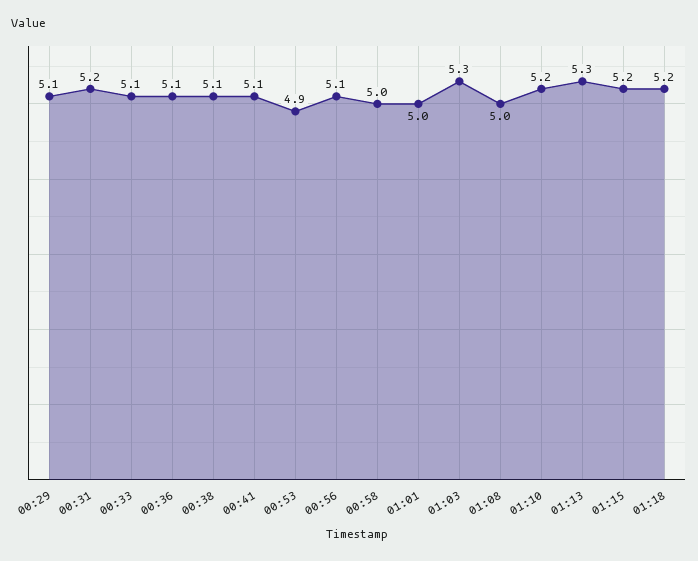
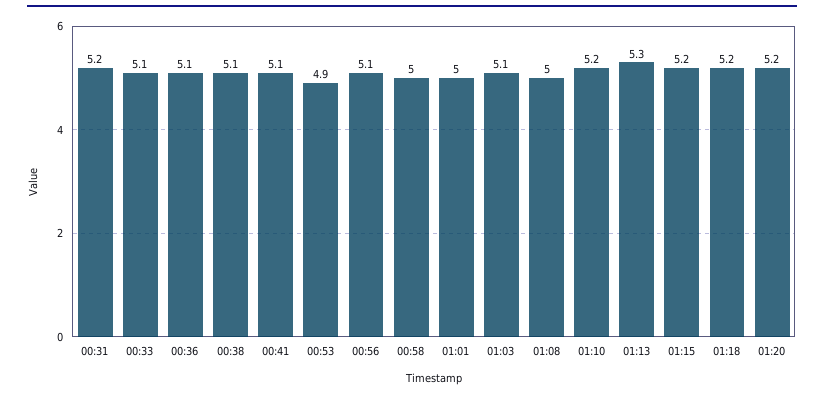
00:29: 5.1 -> none
01:03: 5.3 -> 5.1
01:20: none -> 5.2

